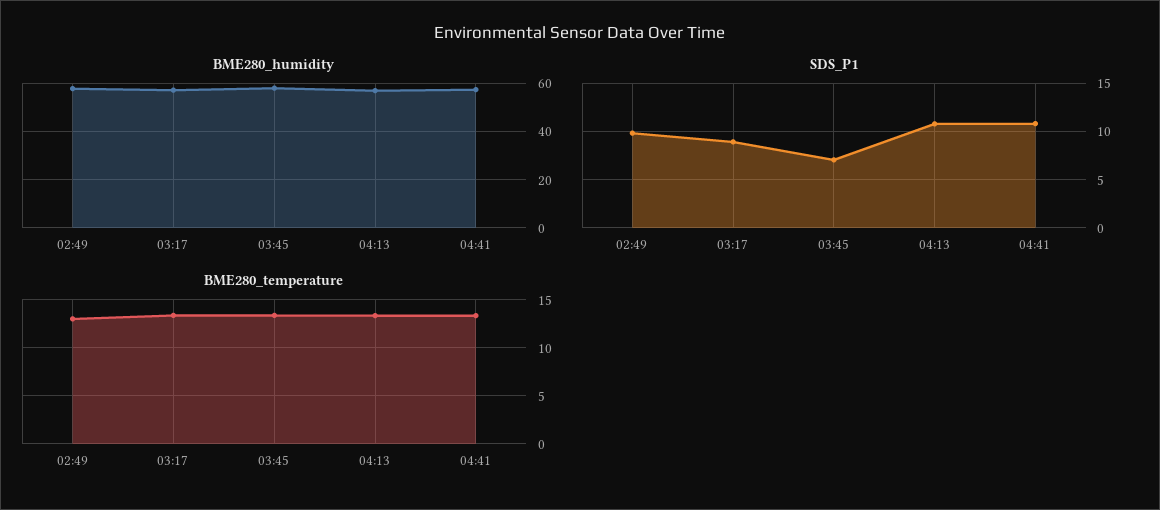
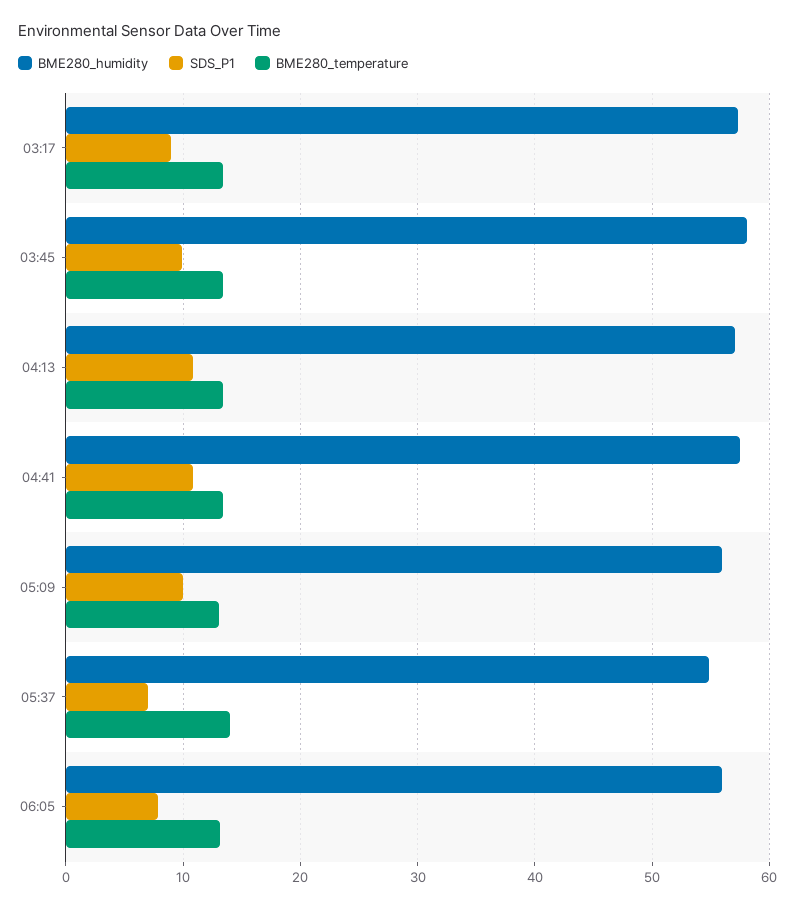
BME280_humidity, 02:49: 57.5 -> none
SDS_P1, 02:49: 10 -> none
SDS_P1, 03:45: 7 -> 10
BME280_temperature, 02:49: 13 -> none
BME280_humidity, 05:09: none -> 56
SDS_P1, 05:09: none -> 10
BME280_temperature, 05:09: none -> 13
BME280_humidity, 05:37: none -> 55
SDS_P1, 05:37: none -> 7
BME280_temperature, 05:37: none -> 14
BME280_humidity, 06:05: none -> 56
SDS_P1, 06:05: none -> 8
BME280_temperature, 06:05: none -> 13

